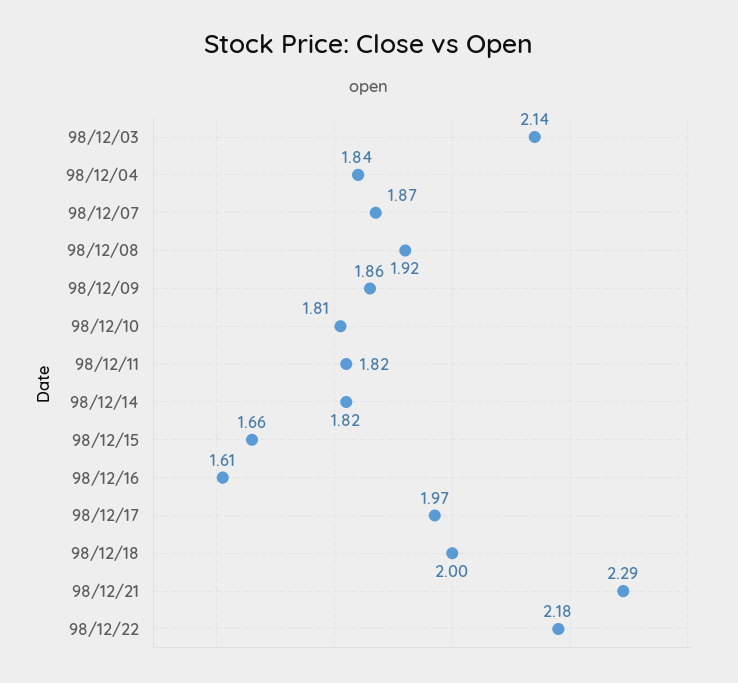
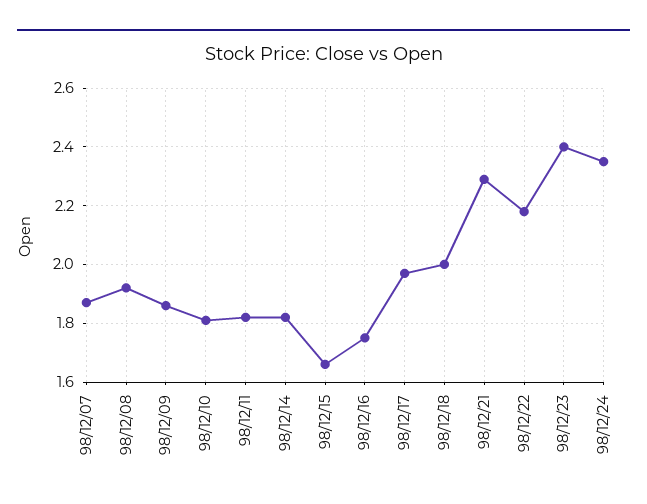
98/12/03: 2.14 -> none
98/12/04: 1.84 -> none
98/12/16: 1.61 -> 1.75
98/12/23: none -> 2.4
98/12/24: none -> 2.35

